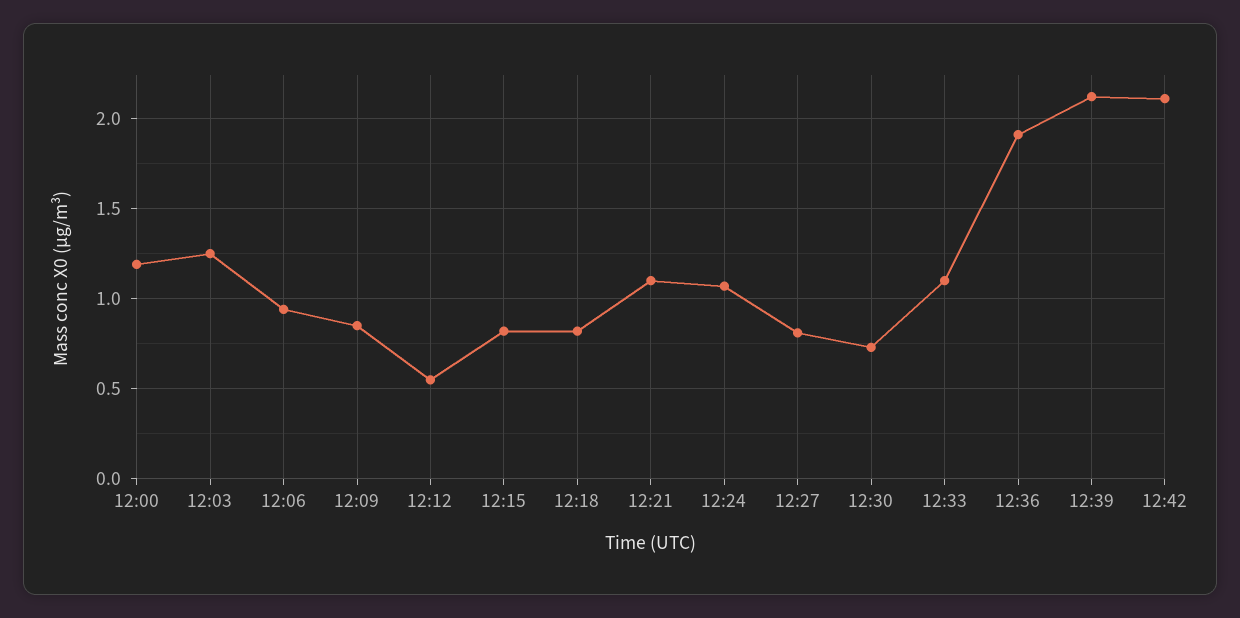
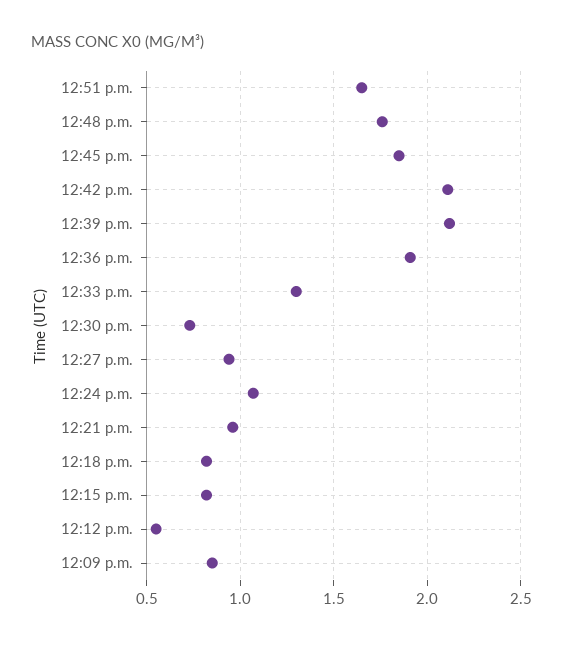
12:00: 1.2 -> none
12:03: 1.25 -> none
12:06: 0.95 -> none
12:21: 1.1 -> 0.95
12:27: 0.8 -> 0.95
12:33: 1.1 -> 1.3
12:51 p.m.: none -> 1.65
12:48 p.m.: none -> 1.75
12:45 p.m.: none -> 1.85

